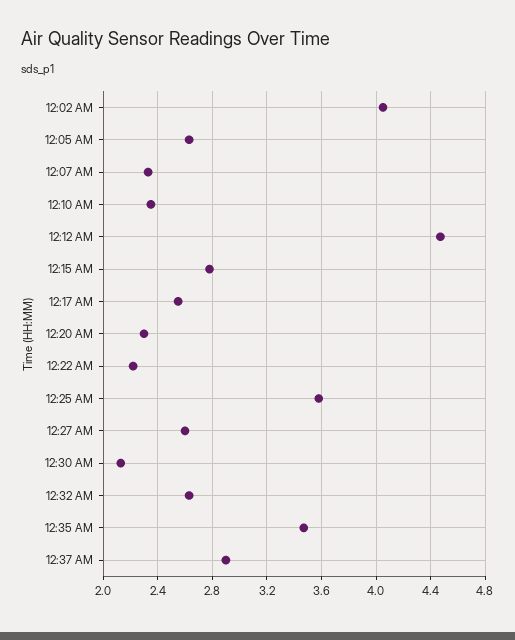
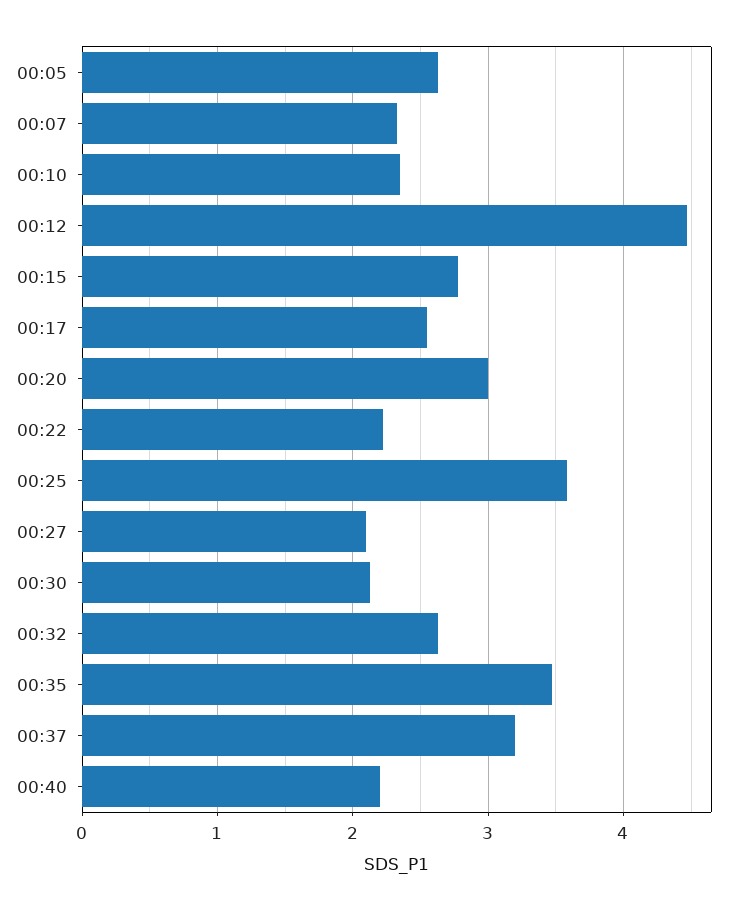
12:02 AM: 4.05 -> none
12:20 AM: 2.3 -> 3
12:27 AM: 2.6 -> 2.1
12:37 AM: 2.9 -> 3.2
00:40: none -> 2.2

